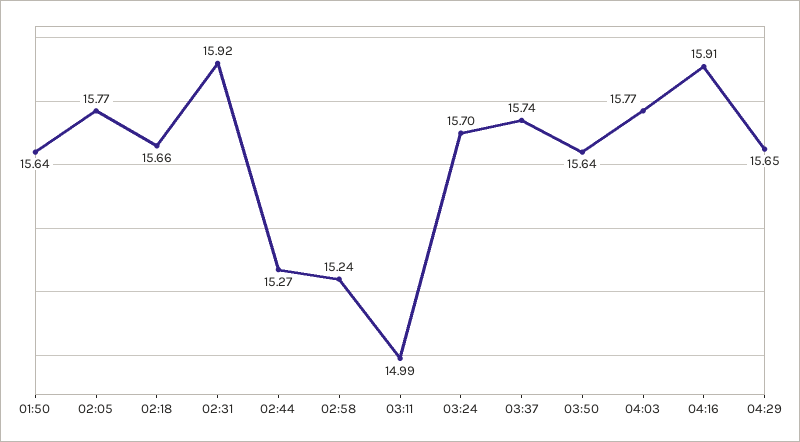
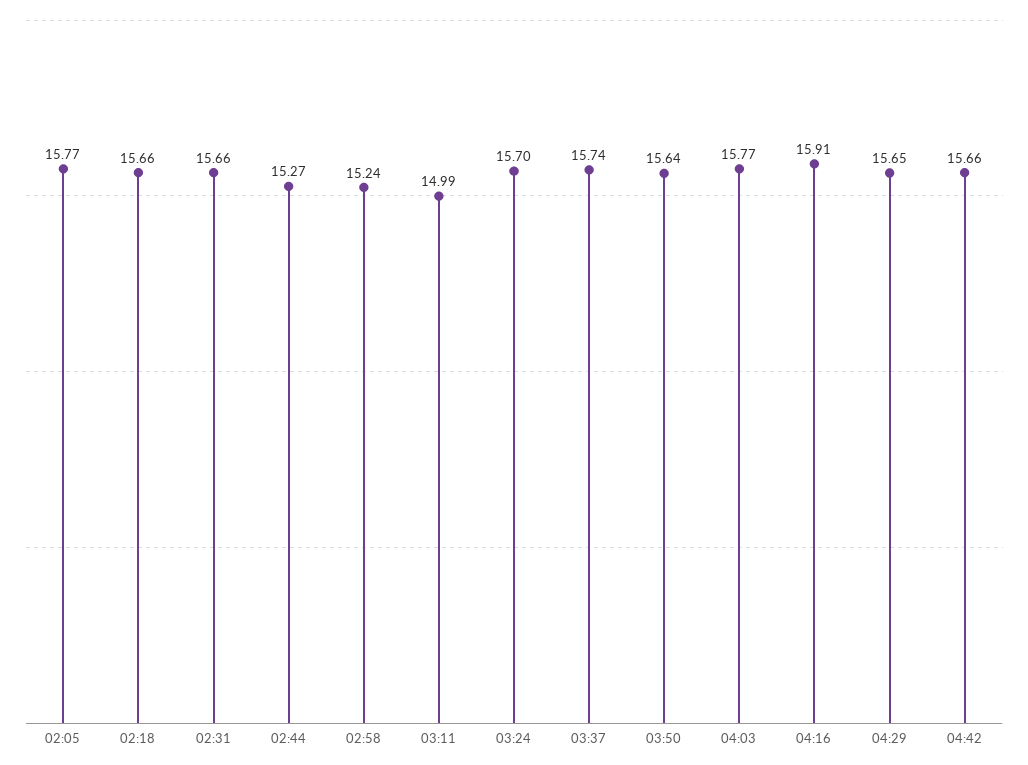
01:50: 15.64 -> none
02:31: 15.92 -> 15.66
04:42: none -> 15.66

